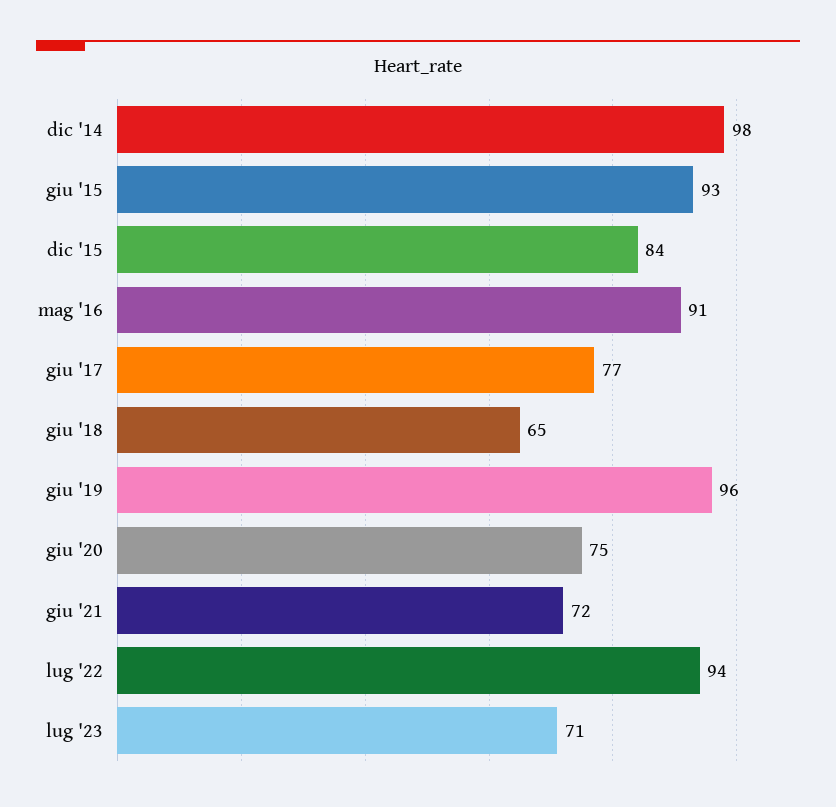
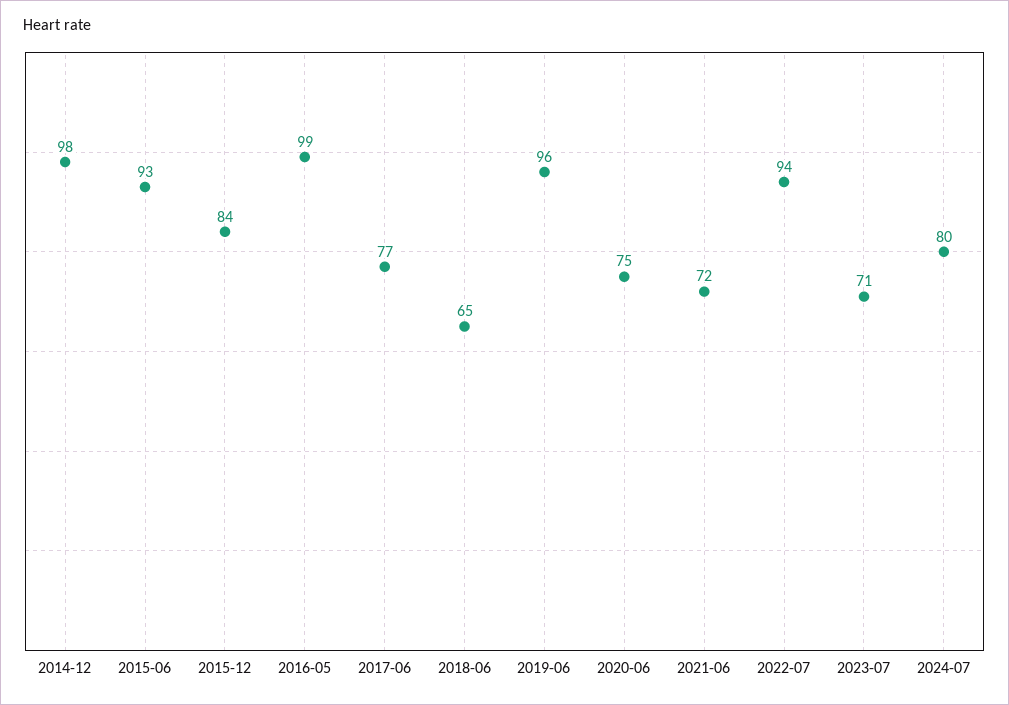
mag '16: 91 -> 99
2024-07: none -> 80

